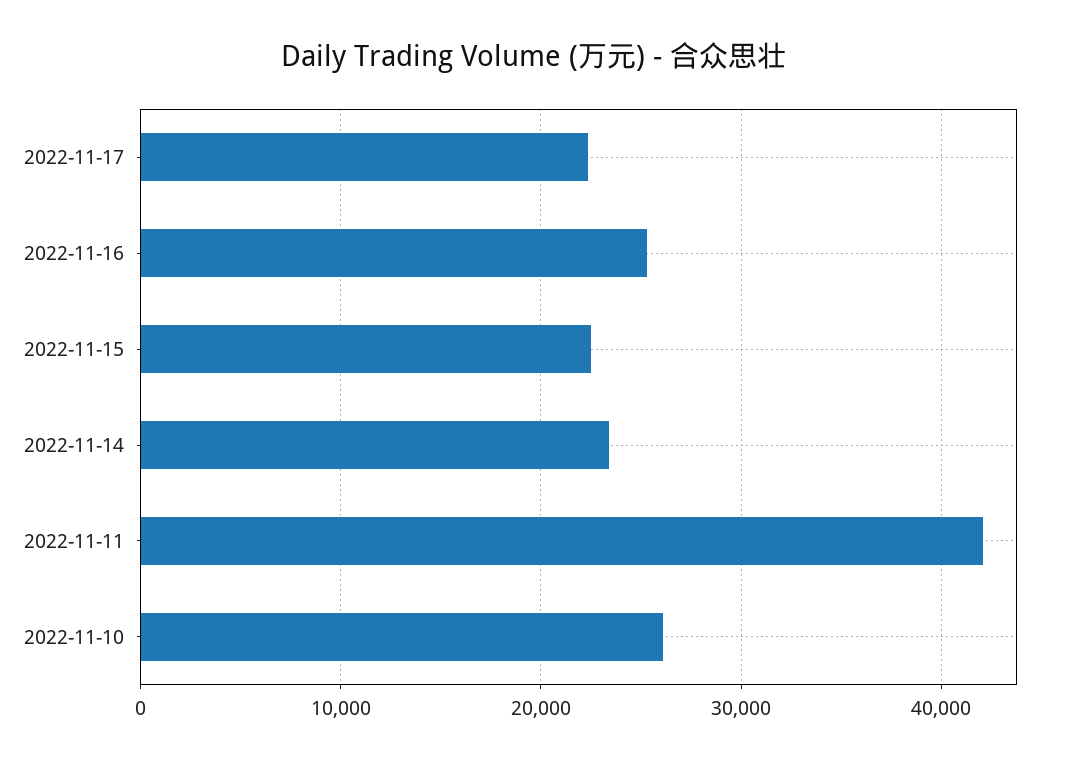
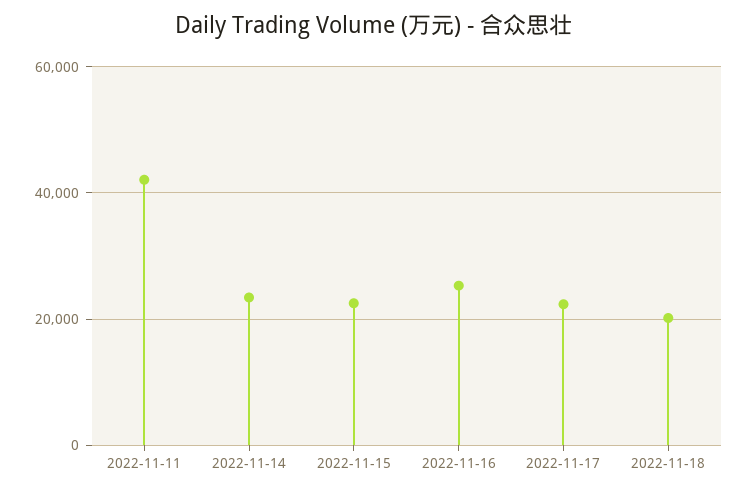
2022-11-10: 26000 -> none
2022-11-18: none -> 20000

